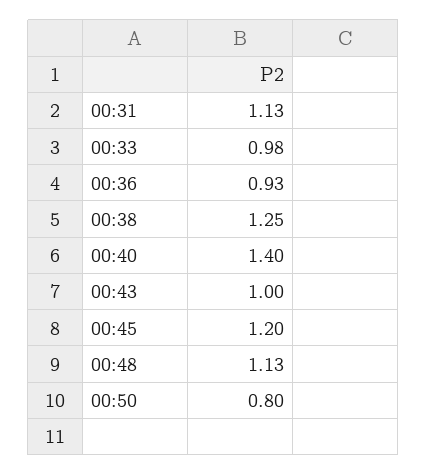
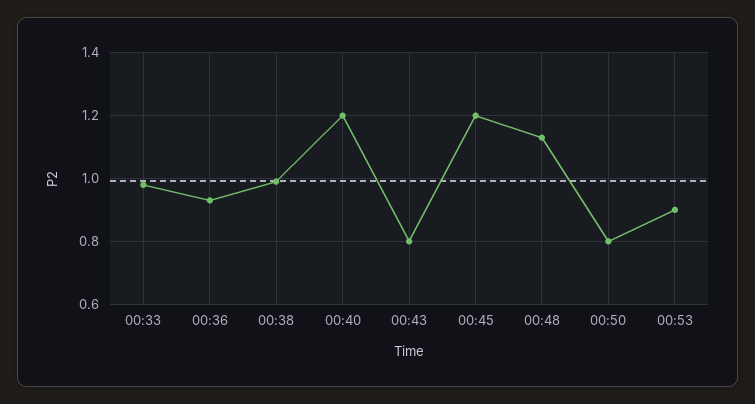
00:31: 1.13 -> none
00:38: 1.25 -> 1
00:40: 1.4 -> 1.2
00:43: 1 -> 0.8
00:53: none -> 0.9

